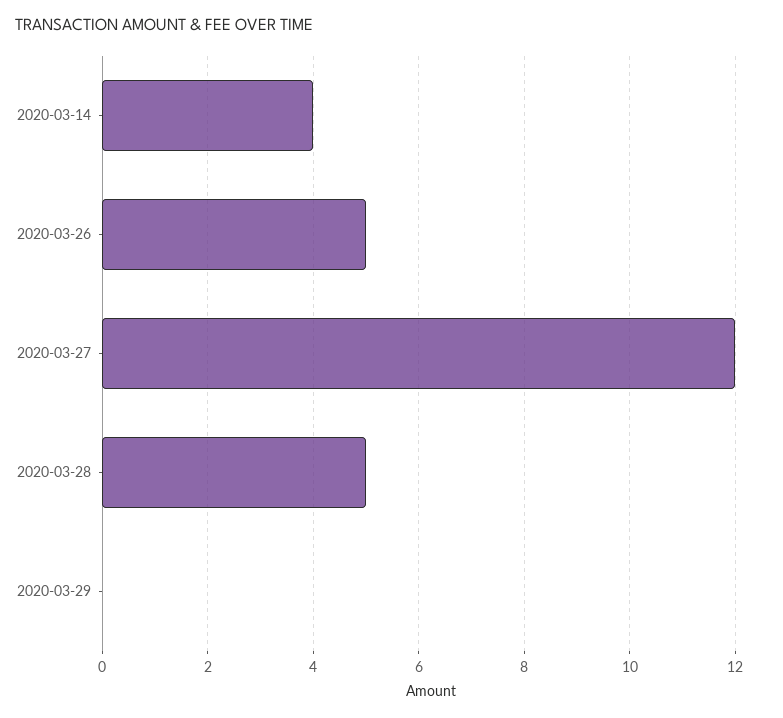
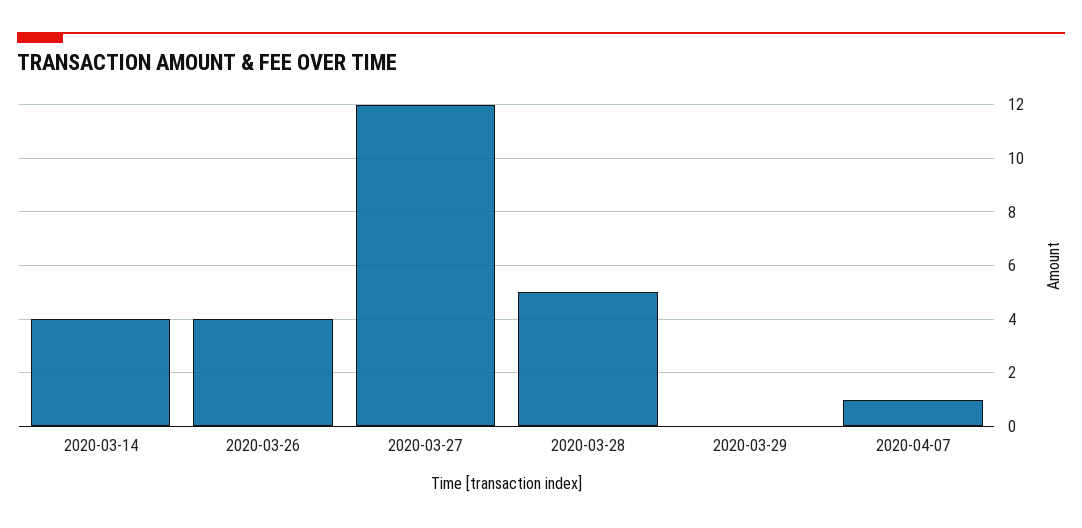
2020-03-26: 5 -> 4
2020-04-07: none -> 1

